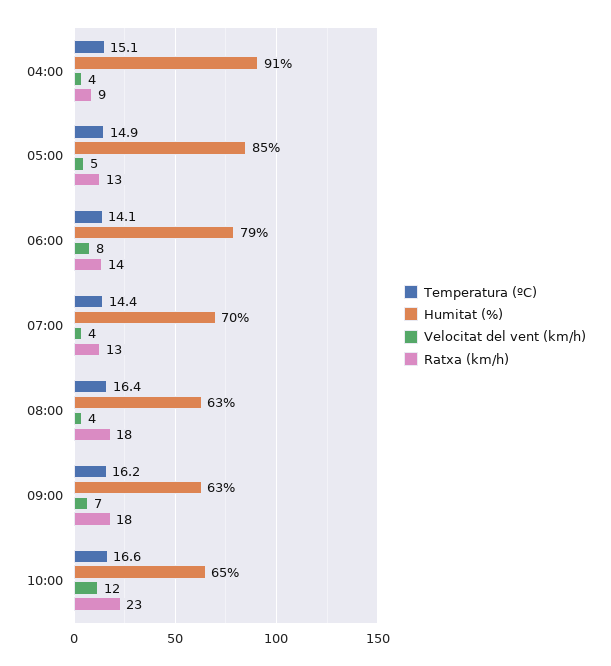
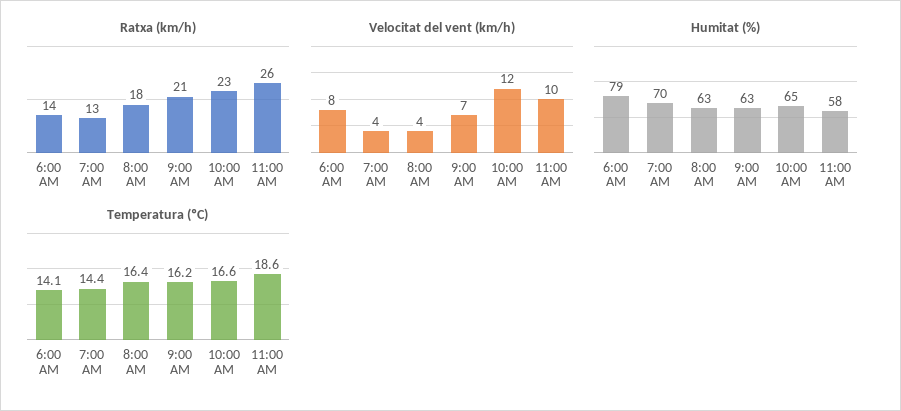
Temperatura (ºC), 04:00: 15.1 -> none
Humitat (%), 04:00: 91 -> none
Velocitat del vent (km/h), 04:00: 4 -> none
Ratxa (km/h), 04:00: 9 -> none
Temperatura (ºC), 05:00: 14.9 -> none
Humitat (%), 05:00: 85 -> none
Velocitat del vent (km/h), 05:00: 5 -> none
Ratxa (km/h), 05:00: 13 -> none
Ratxa (km/h), 09:00: 18 -> 21
Ratxa (km/h), 11:00 AM: none -> 26
Velocitat del vent (km/h), 11:00 AM: none -> 10
Humitat (%), 11:00 AM: none -> 58
Temperatura (ºC), 11:00 AM: none -> 18.6

